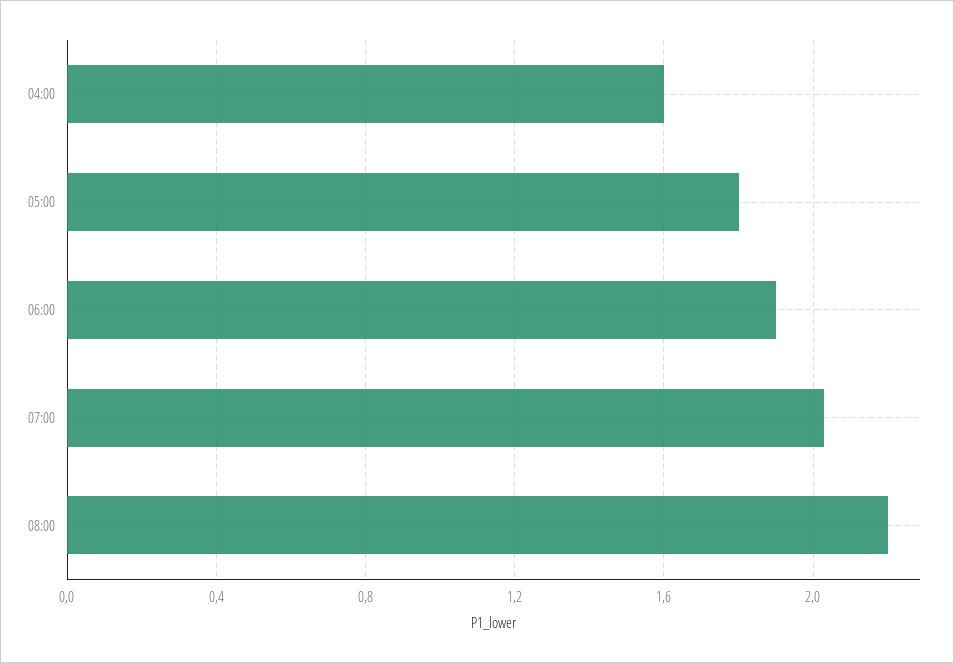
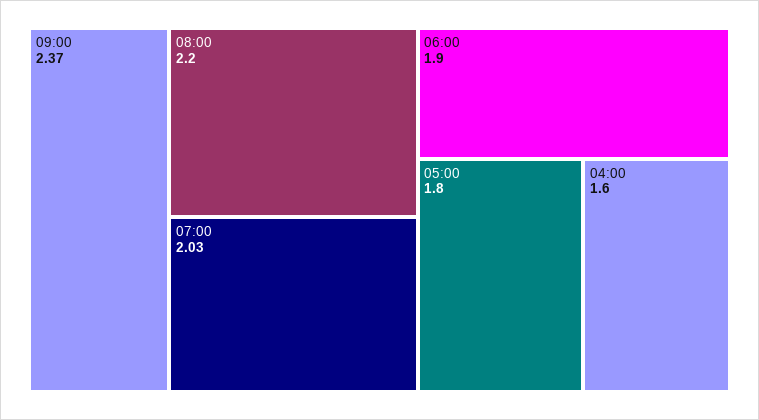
09:00: none -> 2.37

